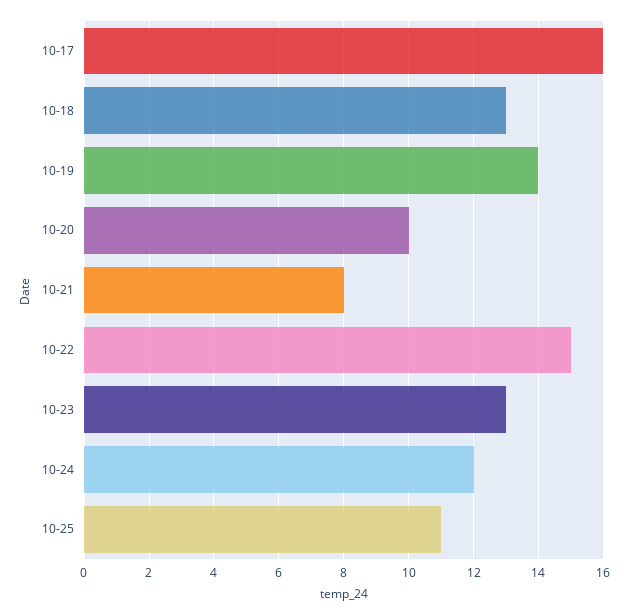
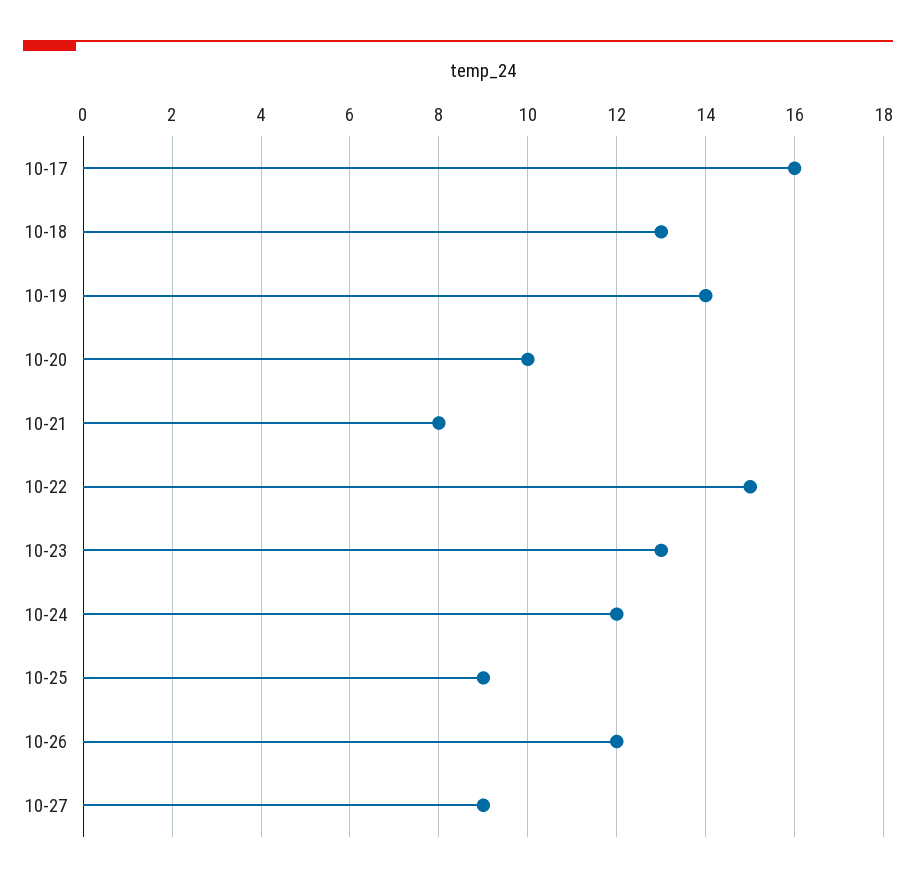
10-25: 11 -> 9
10-26: none -> 12
10-27: none -> 9

